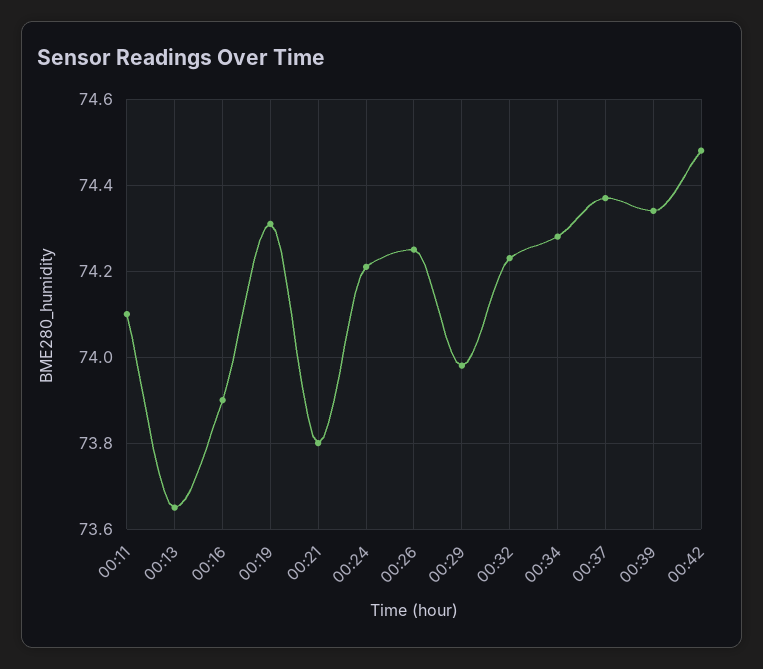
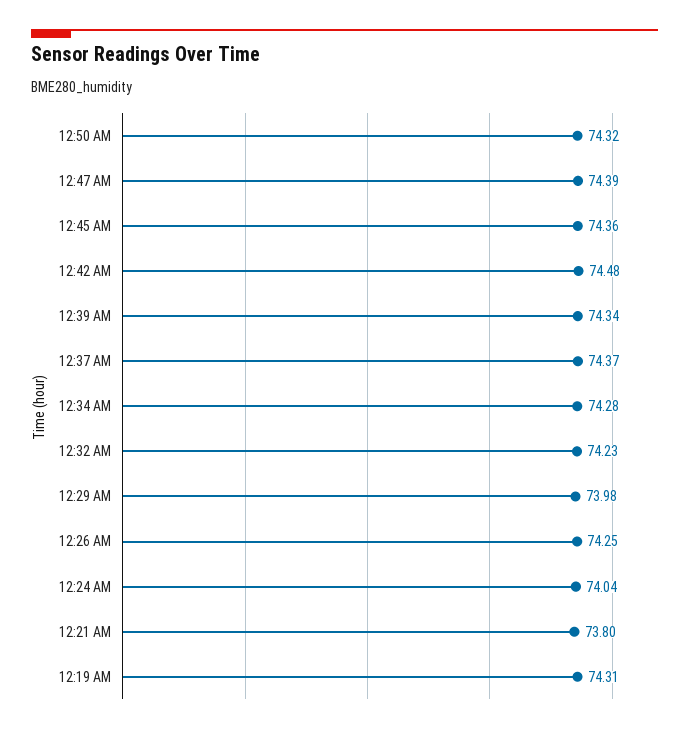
00:11: 74.1 -> none
00:13: 73.65 -> none
00:16: 73.9 -> none
00:24: 74.2 -> 74.04
12:50 AM: none -> 74.32
12:47 AM: none -> 74.39
12:45 AM: none -> 74.36

